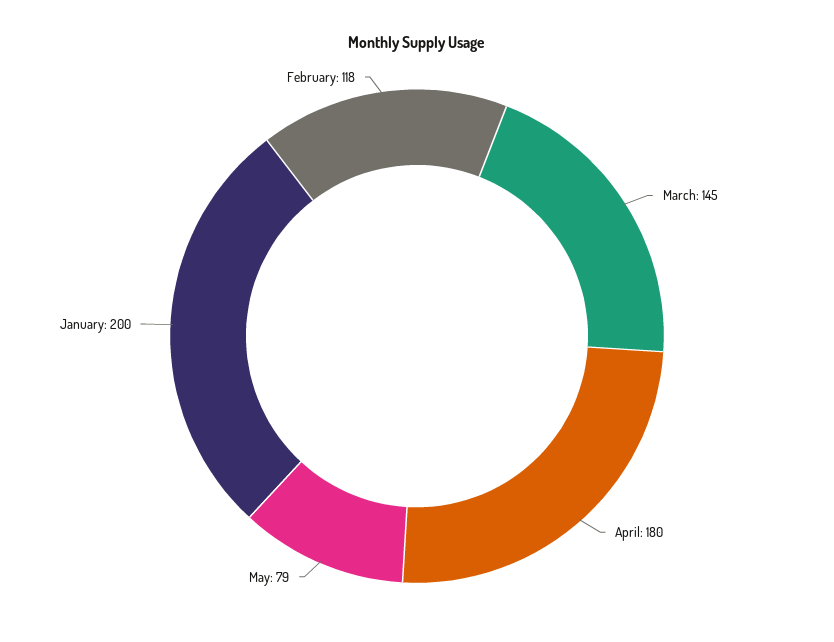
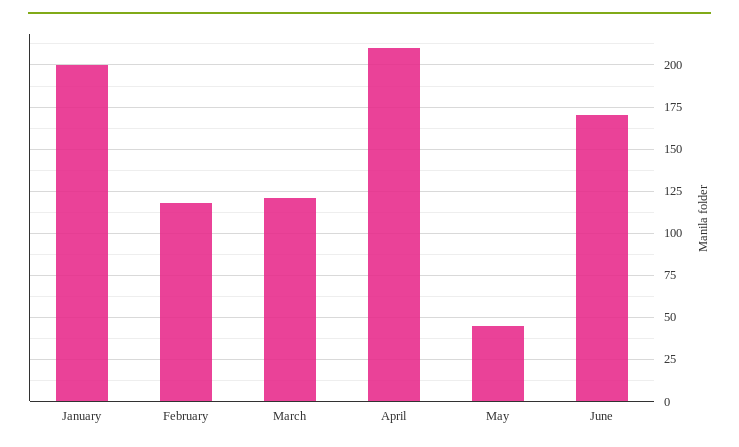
March: 145 -> 120
April: 180 -> 210
May: 79 -> 45
June: none -> 170

